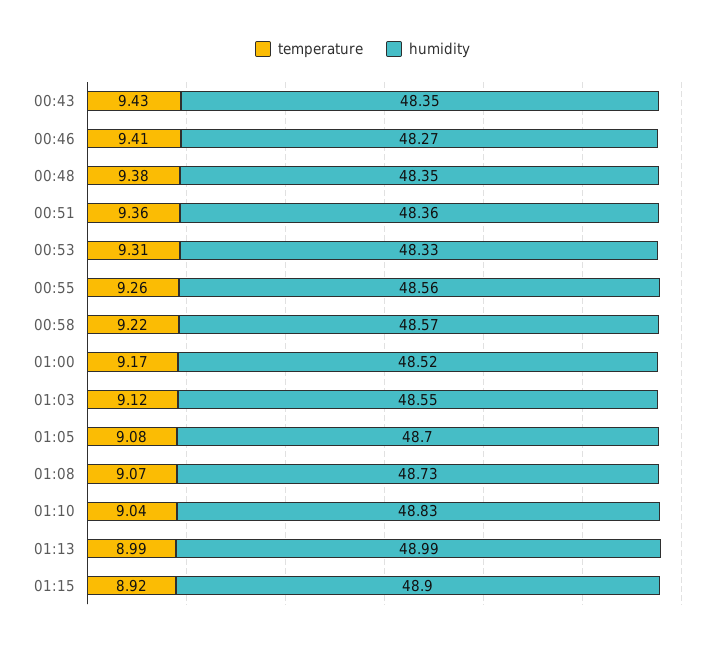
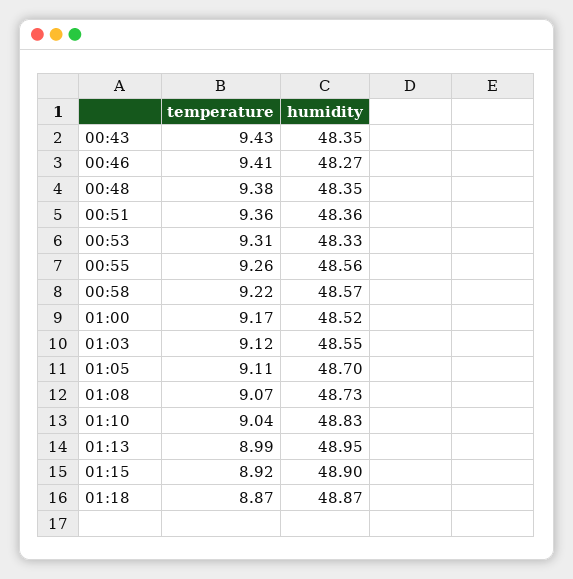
temperature, 01:05: 9.08 -> 9.11
humidity, 01:13: 48.99 -> 48.95
temperature, 01:18: none -> 8.87
humidity, 01:18: none -> 48.87

